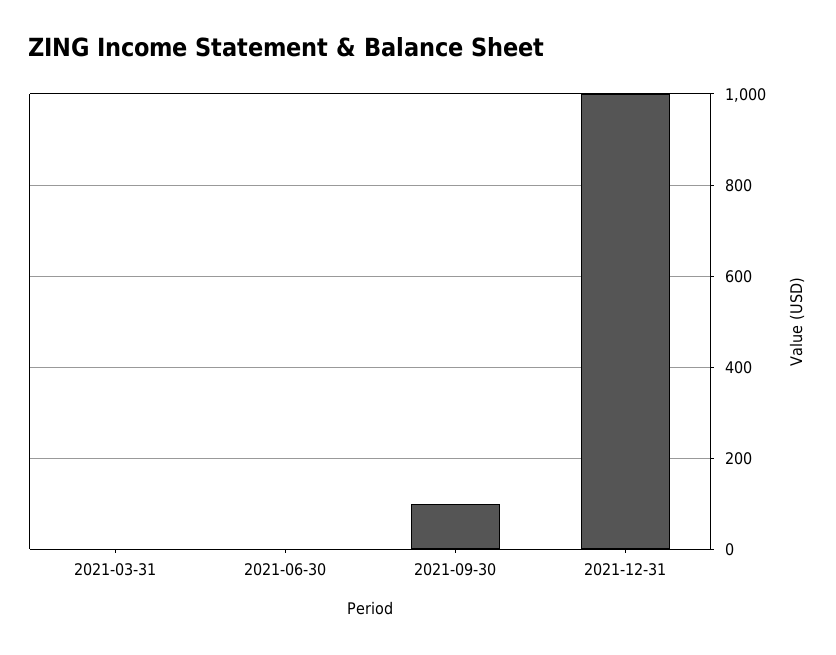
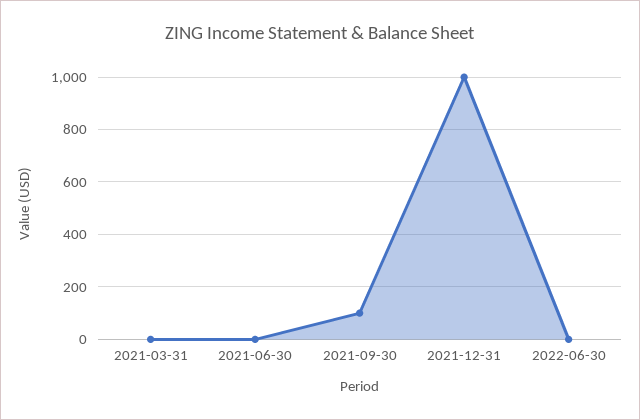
2022-06-30: none -> 0

